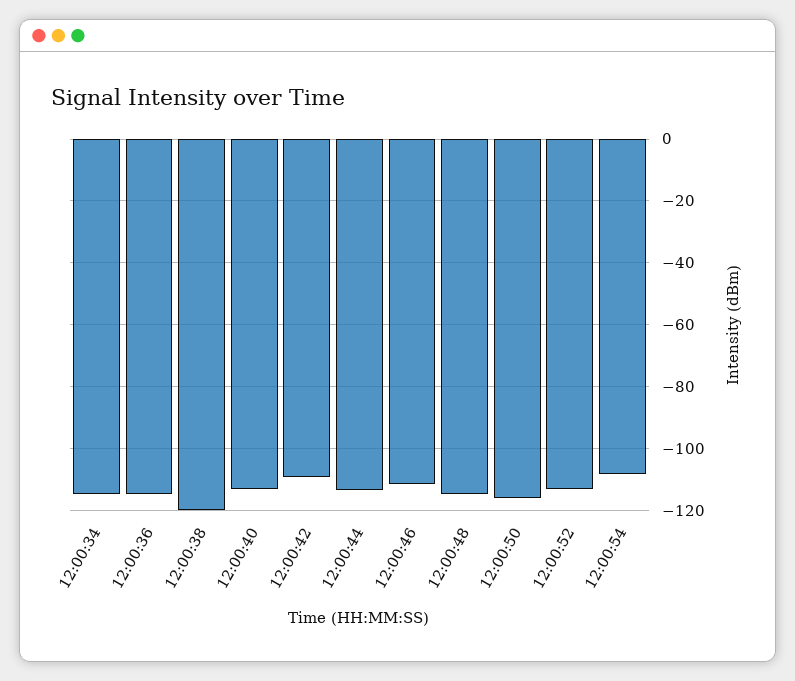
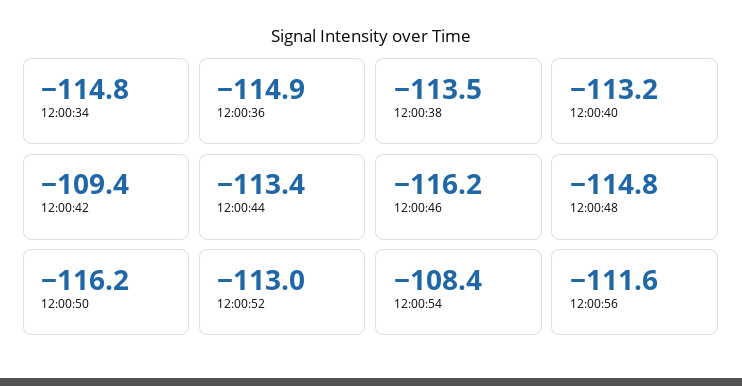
12:00:38: -120 -> -113.5
12:00:46: -112 -> -116.2
12:00:56: none -> -111.6

